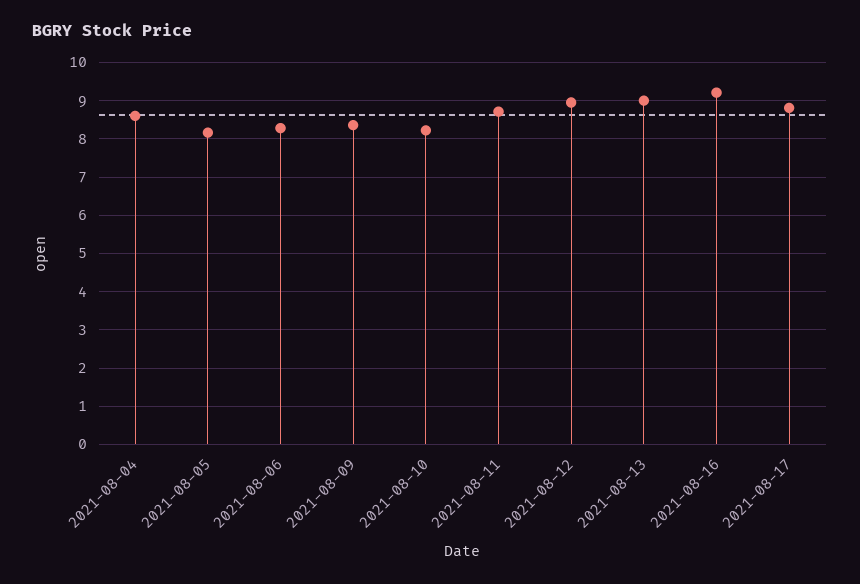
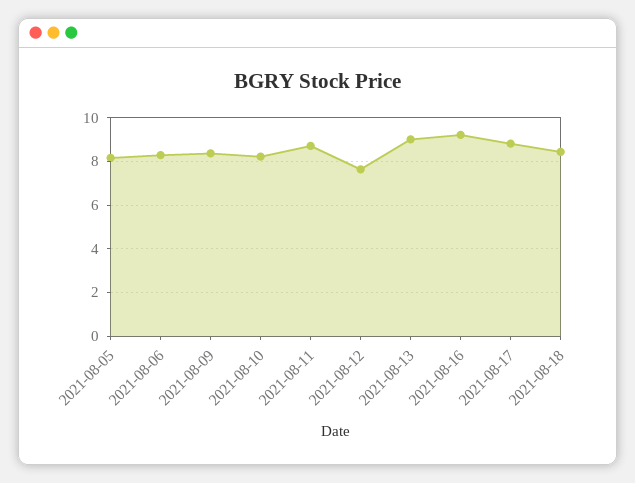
2021-08-04: 8.6 -> none
2021-08-12: 9 -> 7.5
2021-08-18: none -> 8.5

